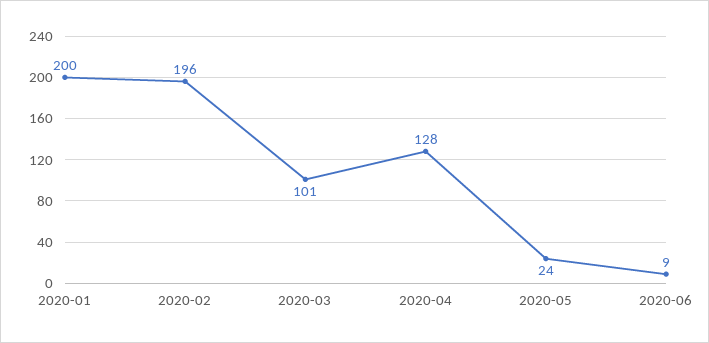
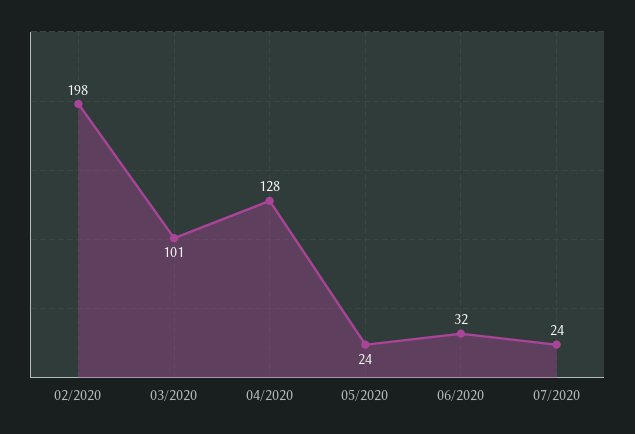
2020-01: 200 -> none
2020-02: 196 -> 198
2020-06: 9 -> 32
07/2020: none -> 24

